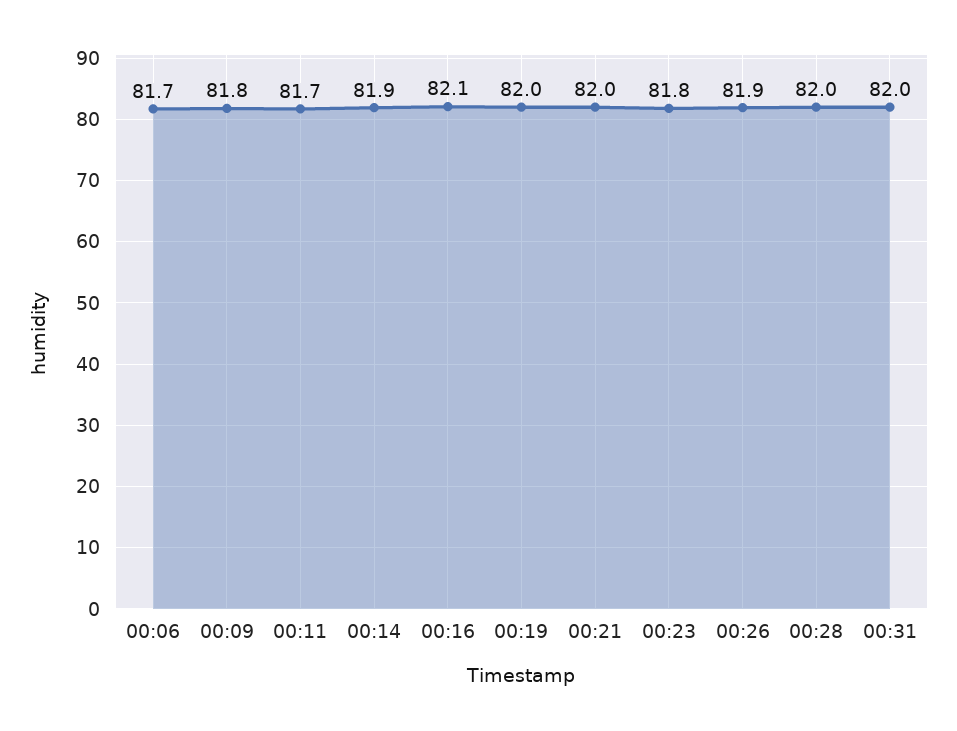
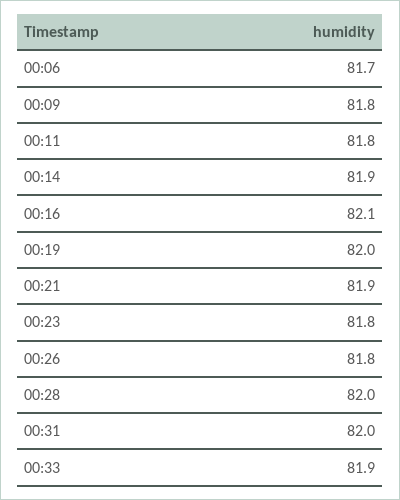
00:11: 81.7 -> 81.8
00:21: 82 -> 81.9
00:26: 81.9 -> 81.8
00:33: none -> 81.9

